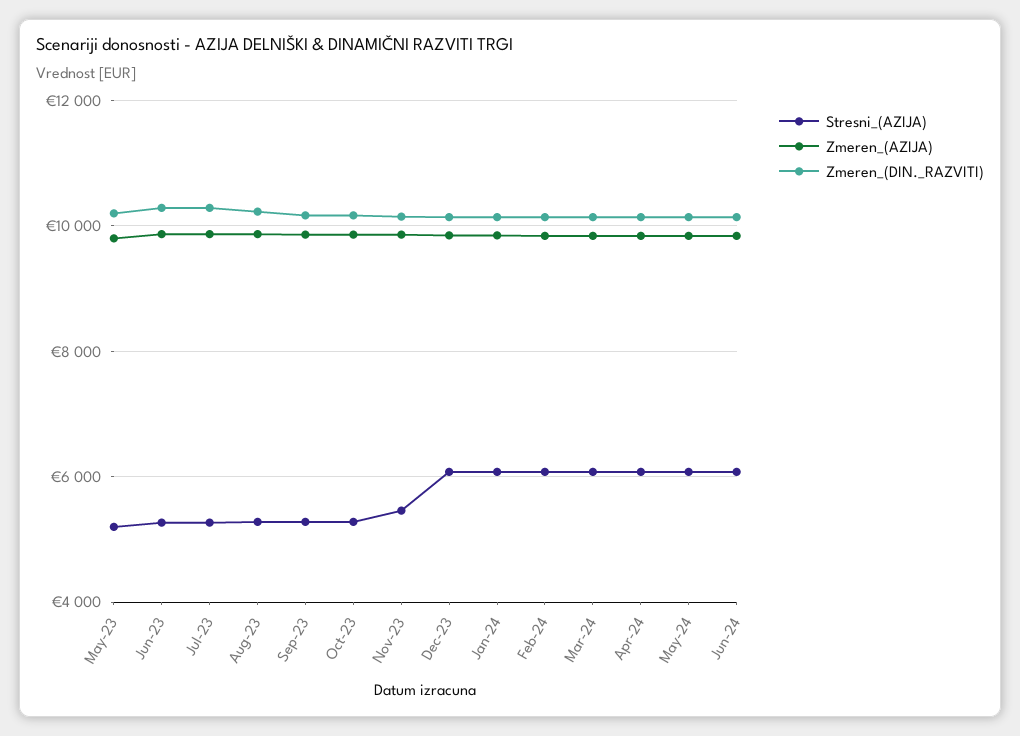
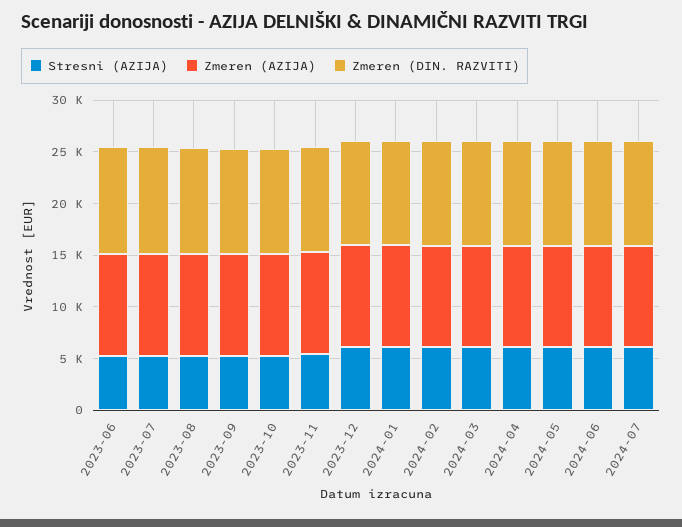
Stresni_(AZIJA), May-23: 5200 -> none
Zmeren_(AZIJA), May-23: 9800 -> none
Zmeren_(DIN._RAZVITI), May-23: 10200 -> none
Stresni_(AZIJA), 2024-07: none -> 6000
Zmeren_(AZIJA), 2024-07: none -> 10000
Zmeren_(DIN._RAZVITI), 2024-07: none -> 10000

